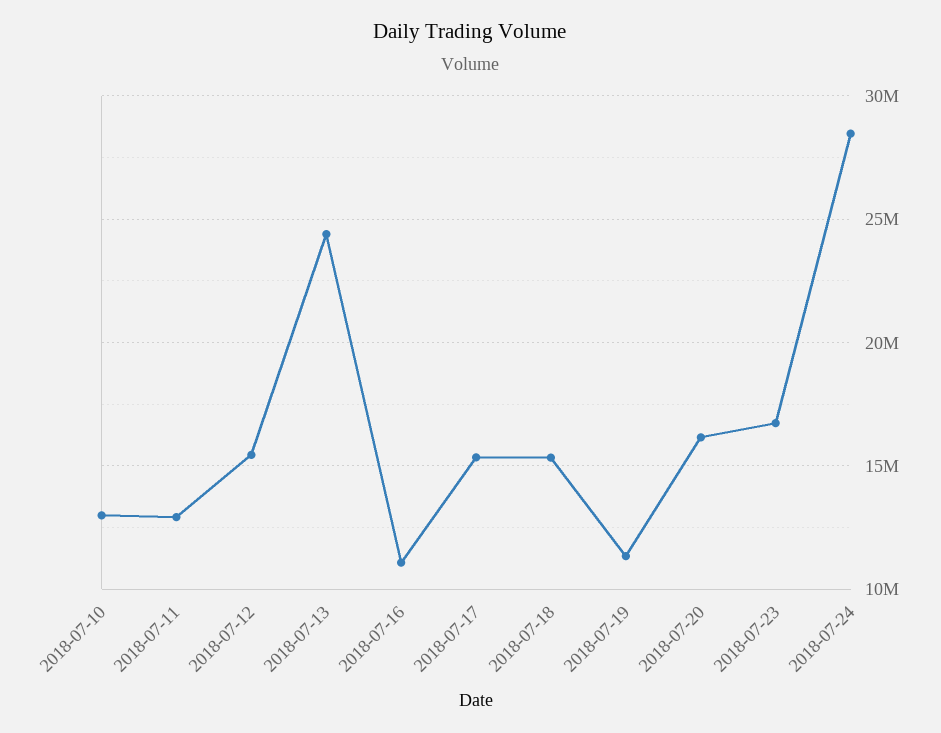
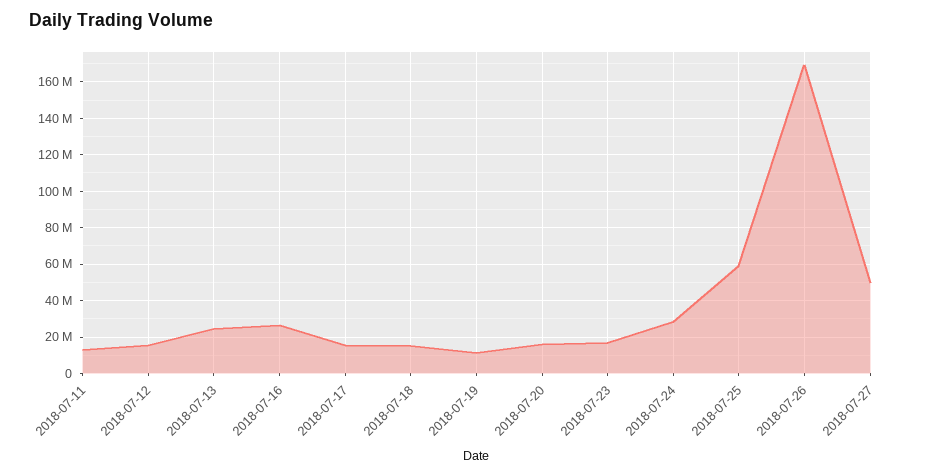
2018-07-10: 13000000 -> none
2018-07-16: 11000000 -> 25000000
2018-07-25: none -> 60000000
2018-07-26: none -> 170000000
2018-07-27: none -> 50000000

